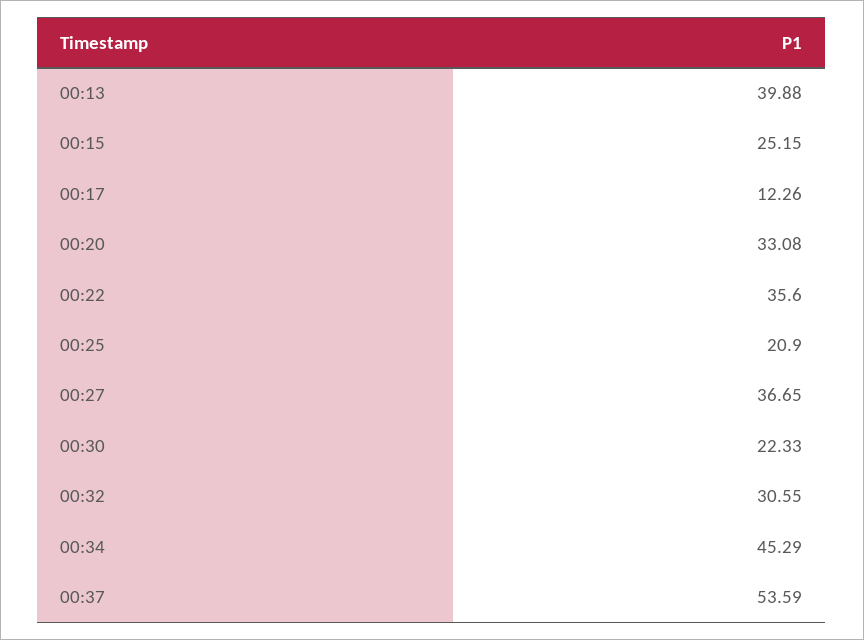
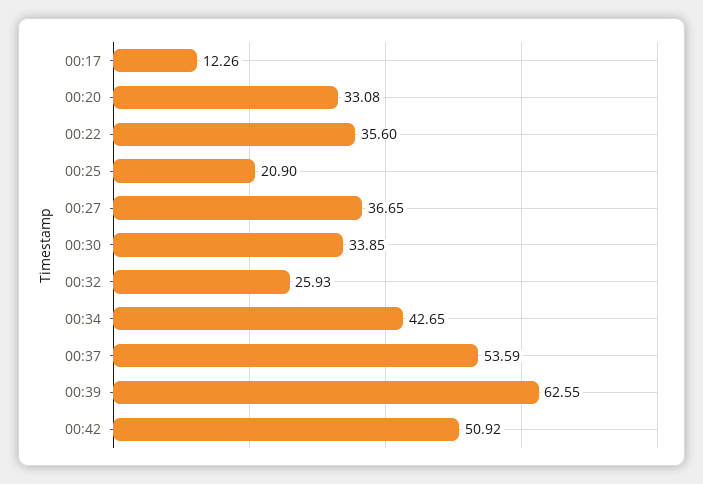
00:13: 39.88 -> none
00:15: 25.15 -> none
00:30: 22.33 -> 33.85
00:32: 30.55 -> 25.93
00:34: 45.29 -> 42.65
00:39: none -> 62.55
00:42: none -> 50.92

